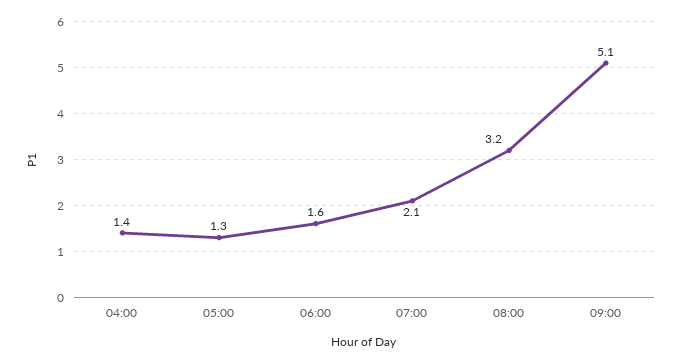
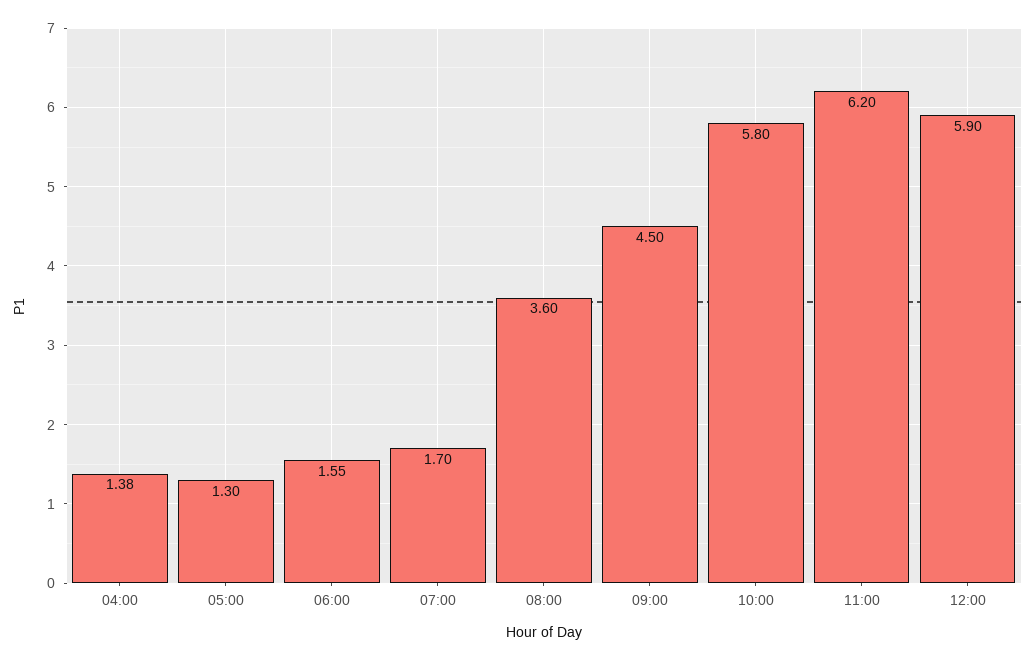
07:00: 2.1 -> 1.7
08:00: 3.2 -> 3.6
09:00: 5.1 -> 4.5
10:00: none -> 5.8
11:00: none -> 6.2
12:00: none -> 5.9

